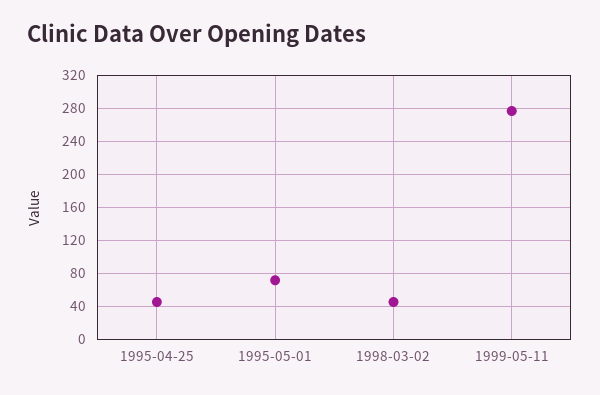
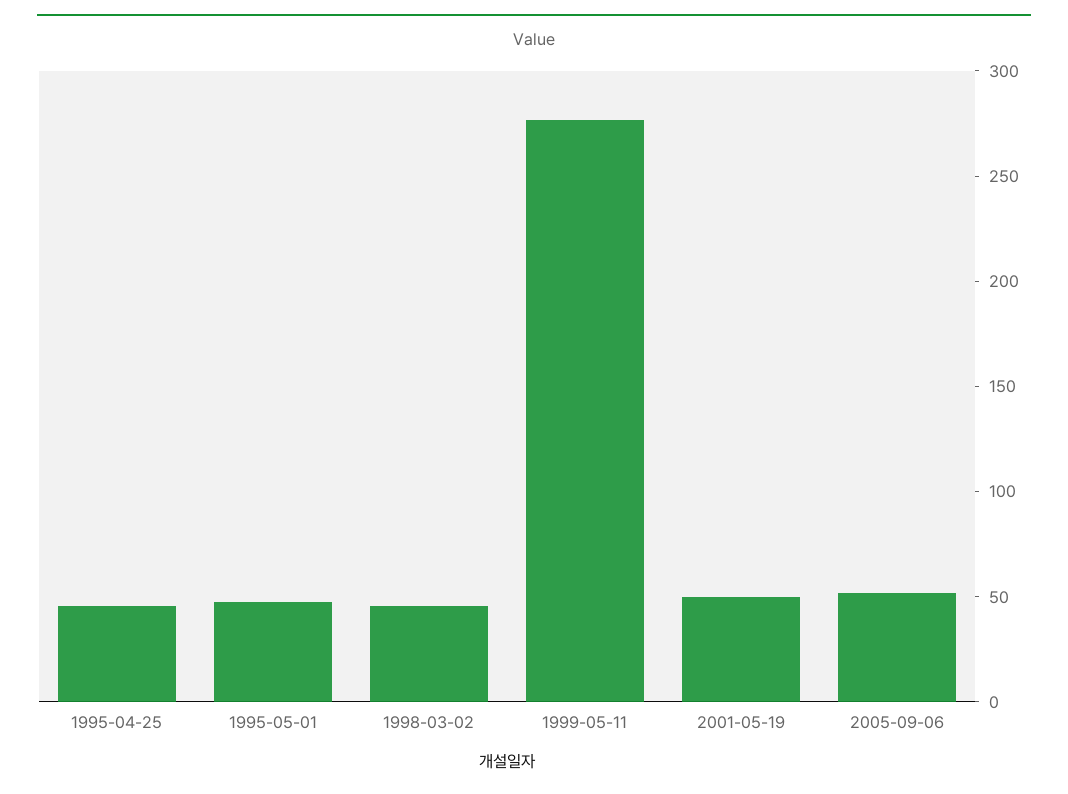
1995-05-01: 70 -> 50
2001-05-19: none -> 50
2005-09-06: none -> 50

